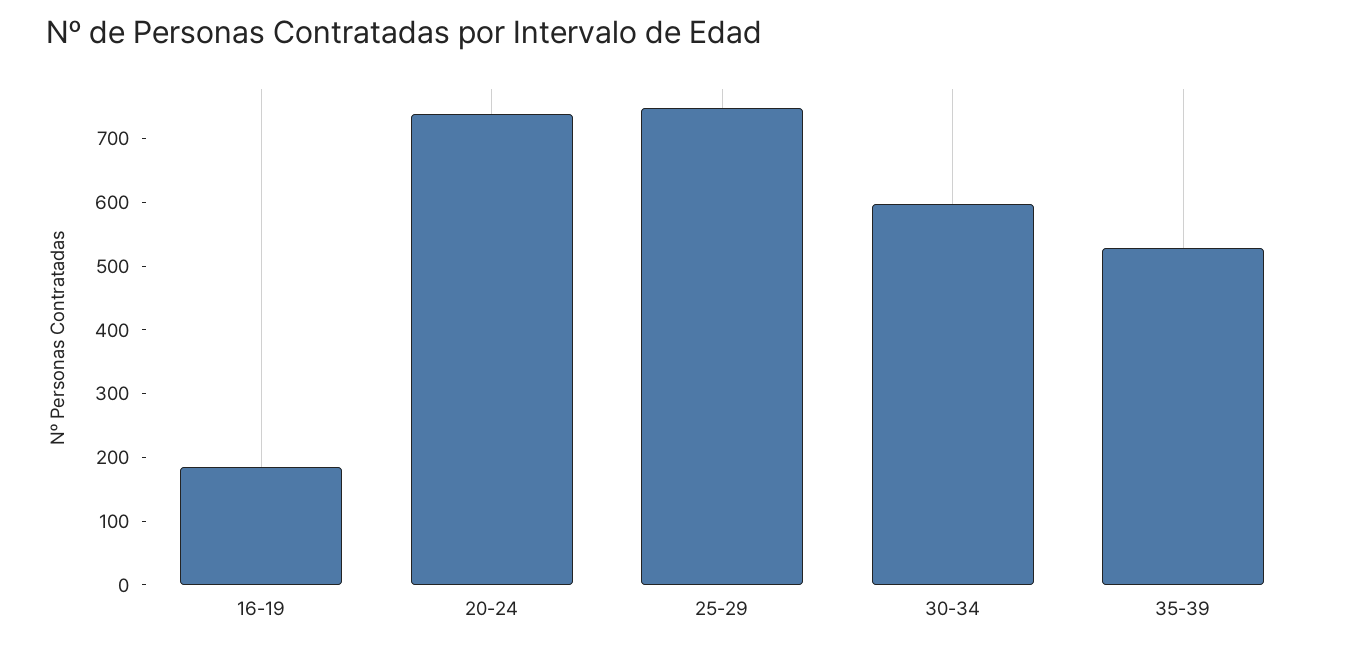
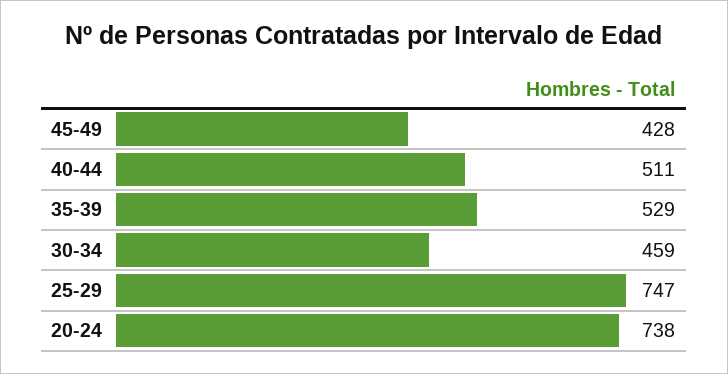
16-19: 180 -> none
30-34: 600 -> 459
45-49: none -> 428
40-44: none -> 511

